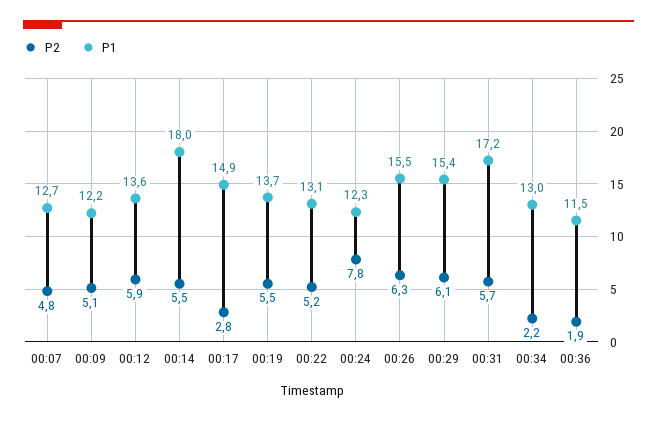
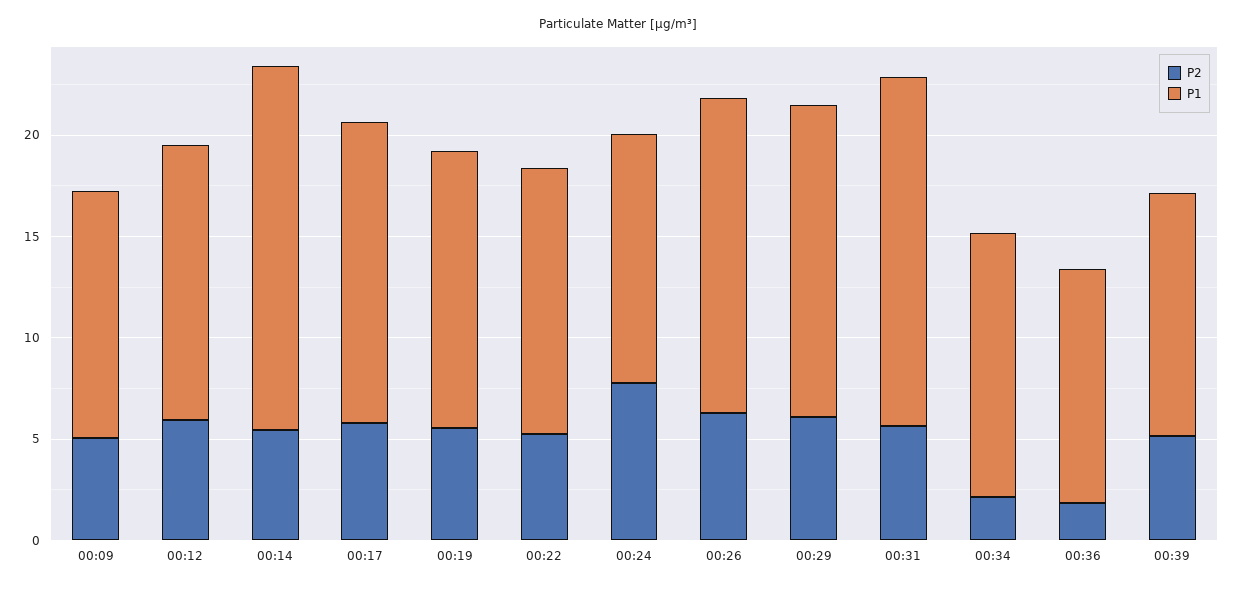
P2, 00:07: 4.8 -> none
P1, 00:07: 12.7 -> none
P2, 00:17: 2.8 -> 6
P2, 00:39: none -> 5
P1, 00:39: none -> 12

